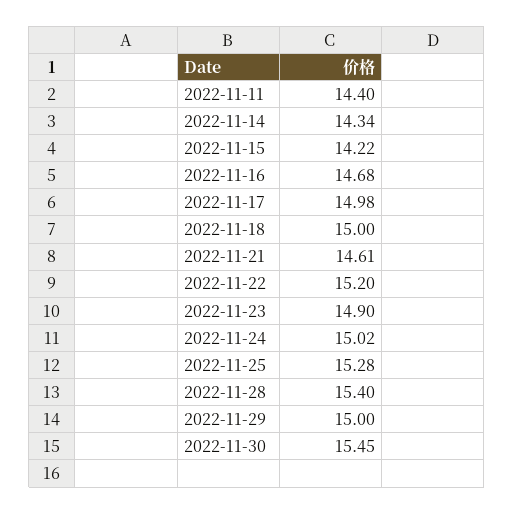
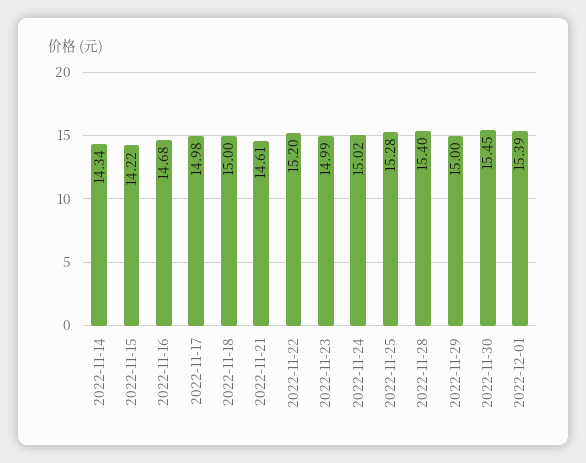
2022-11-11: 14.4 -> none
2022-11-23: 14.9 -> 14.99
2022-12-01: none -> 15.39

